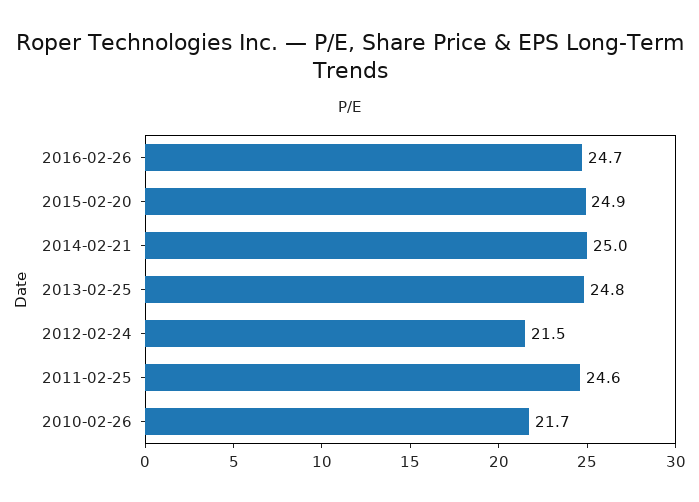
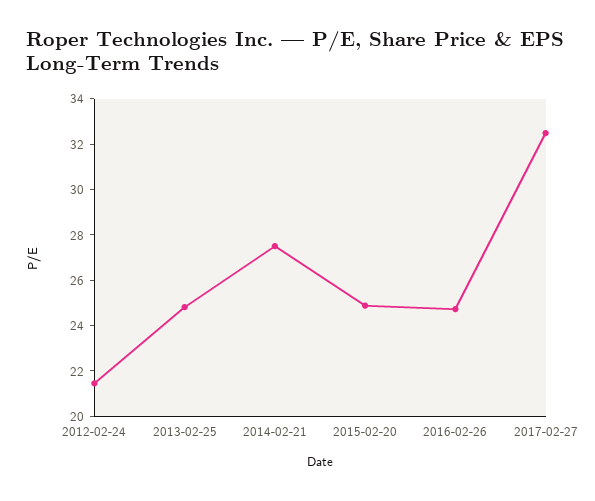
2014-02-21: 25 -> 27.5
2011-02-25: 24.6 -> none
2010-02-26: 21.7 -> none
2017-02-27: none -> 32.5

